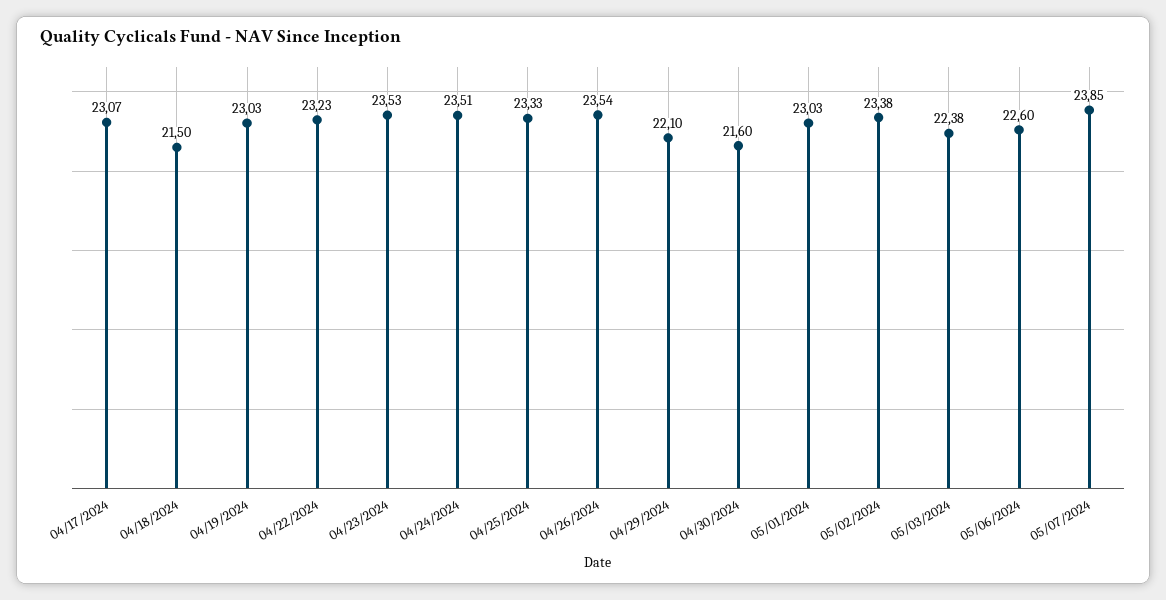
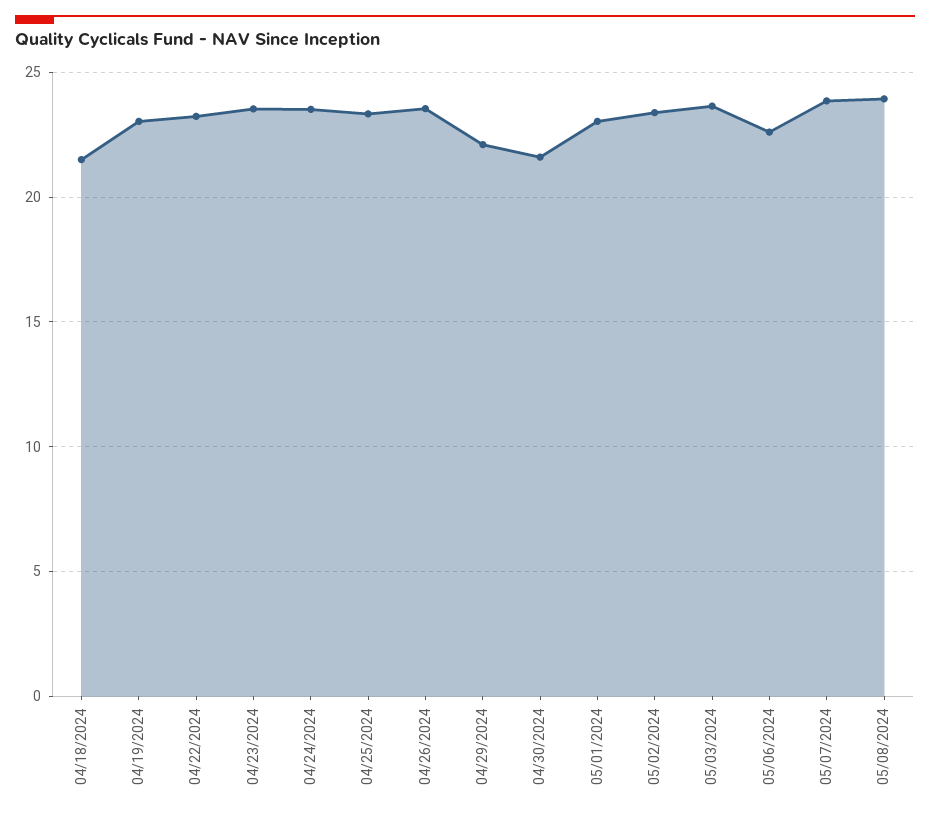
04/17/2024: 23.07 -> none
05/03/2024: 22.38 -> 23.5
05/08/2024: none -> 24

